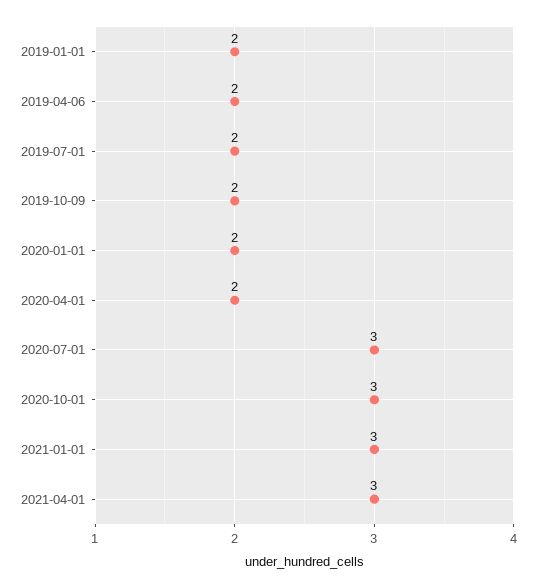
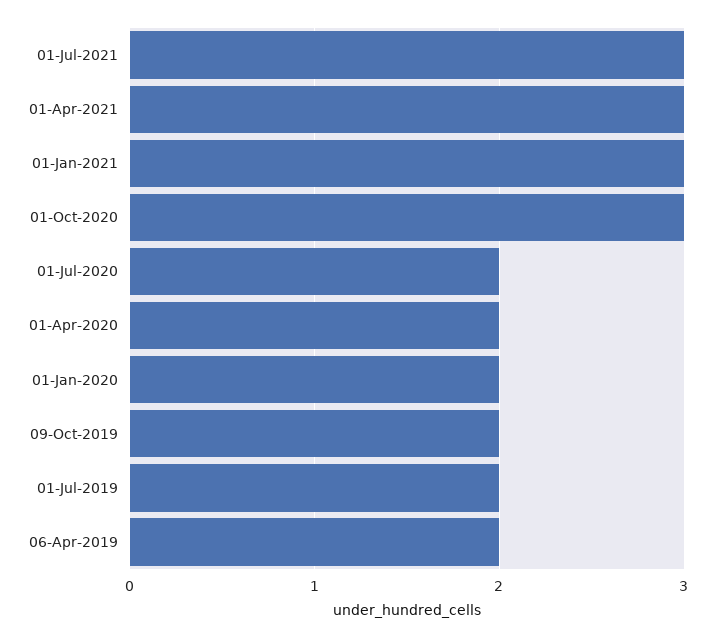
2019-01-01: 2 -> none
2020-07-01: 3 -> 2
01-Jul-2021: none -> 3

